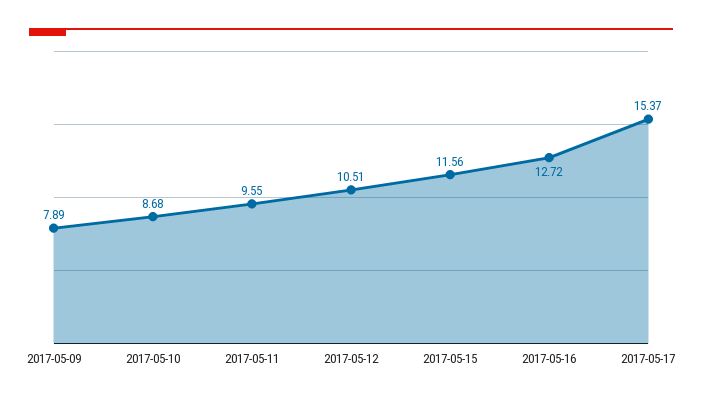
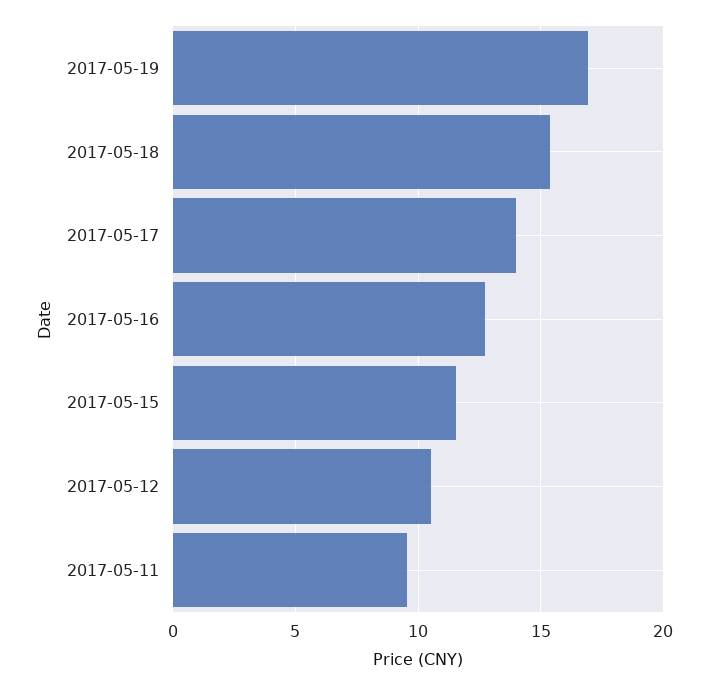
2017-05-09: 7.89 -> none
2017-05-10: 8.68 -> none
2017-05-17: 15.37 -> 14
2017-05-19: none -> 17
2017-05-18: none -> 15.5

